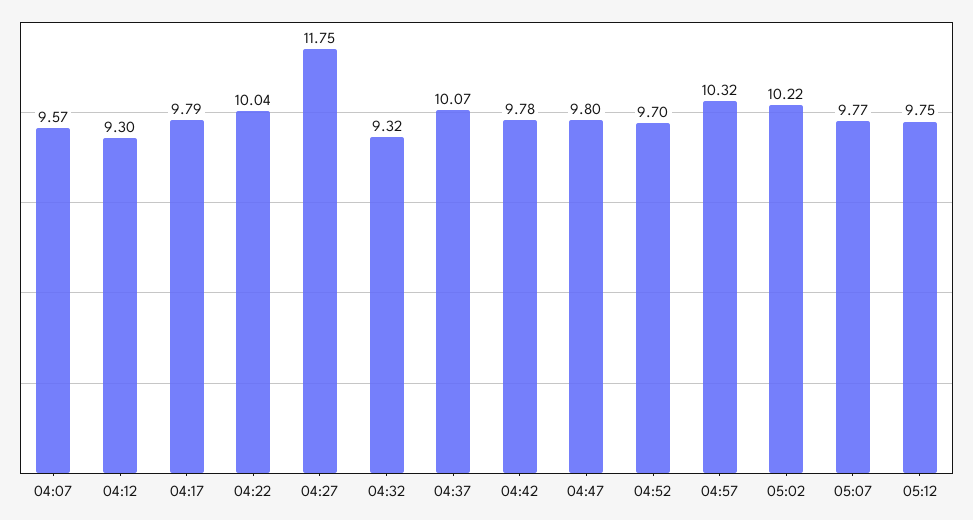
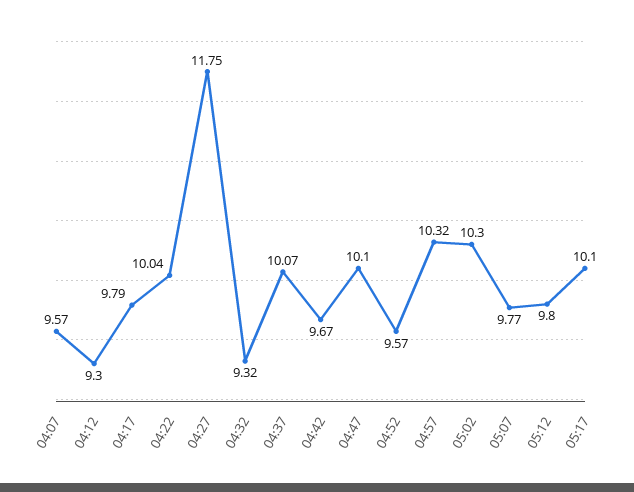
04:42: 9.78 -> 9.67
04:47: 9.8 -> 10.1
04:52: 9.7 -> 9.57
05:02: 10.22 -> 10.3
05:12: 9.75 -> 9.8
05:17: none -> 10.1

